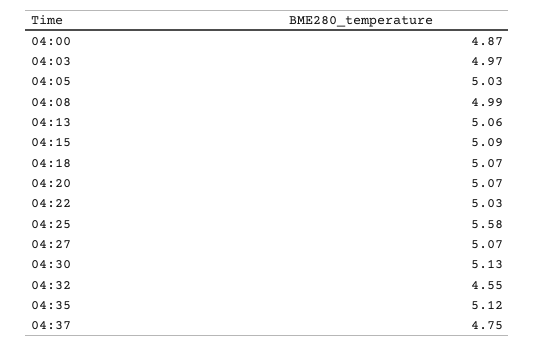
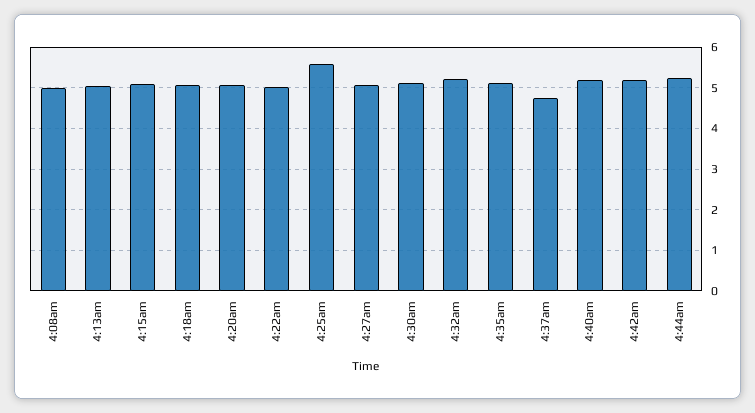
04:00: 4.87 -> none
04:03: 4.97 -> none
04:05: 5.03 -> none
04:32: 4.55 -> 5.2
4:40am: none -> 5.2
4:42am: none -> 5.2
4:44am: none -> 5.2

